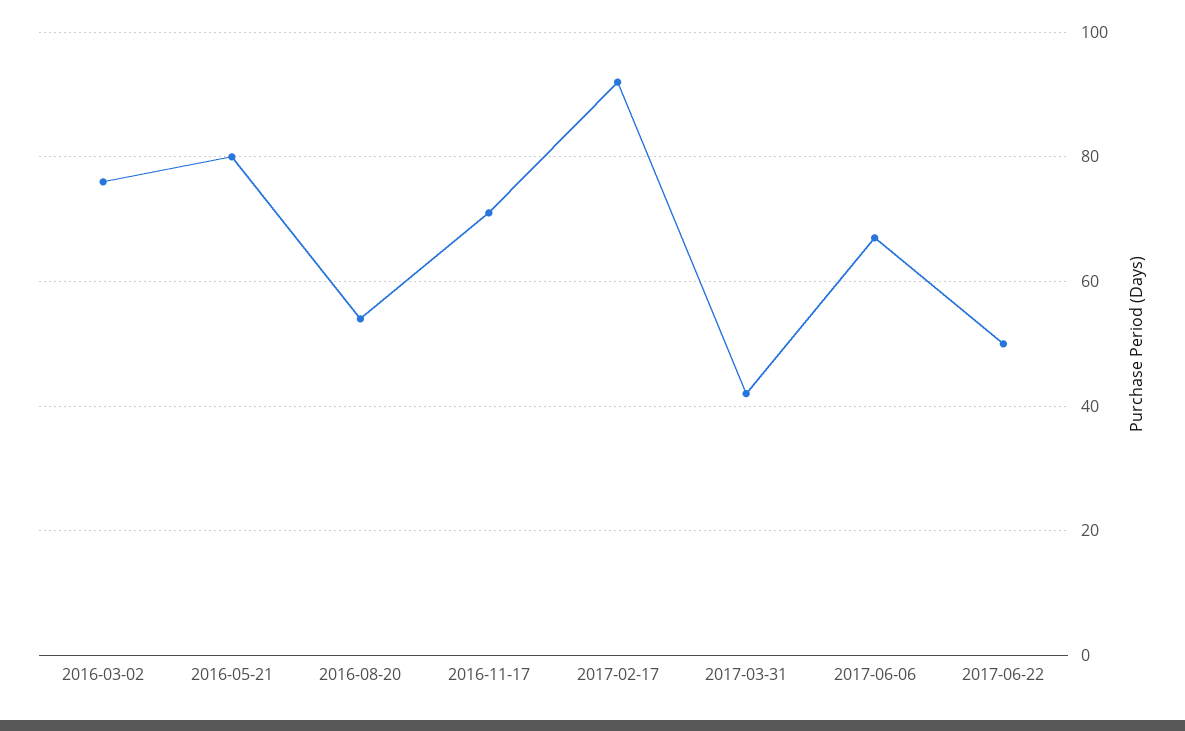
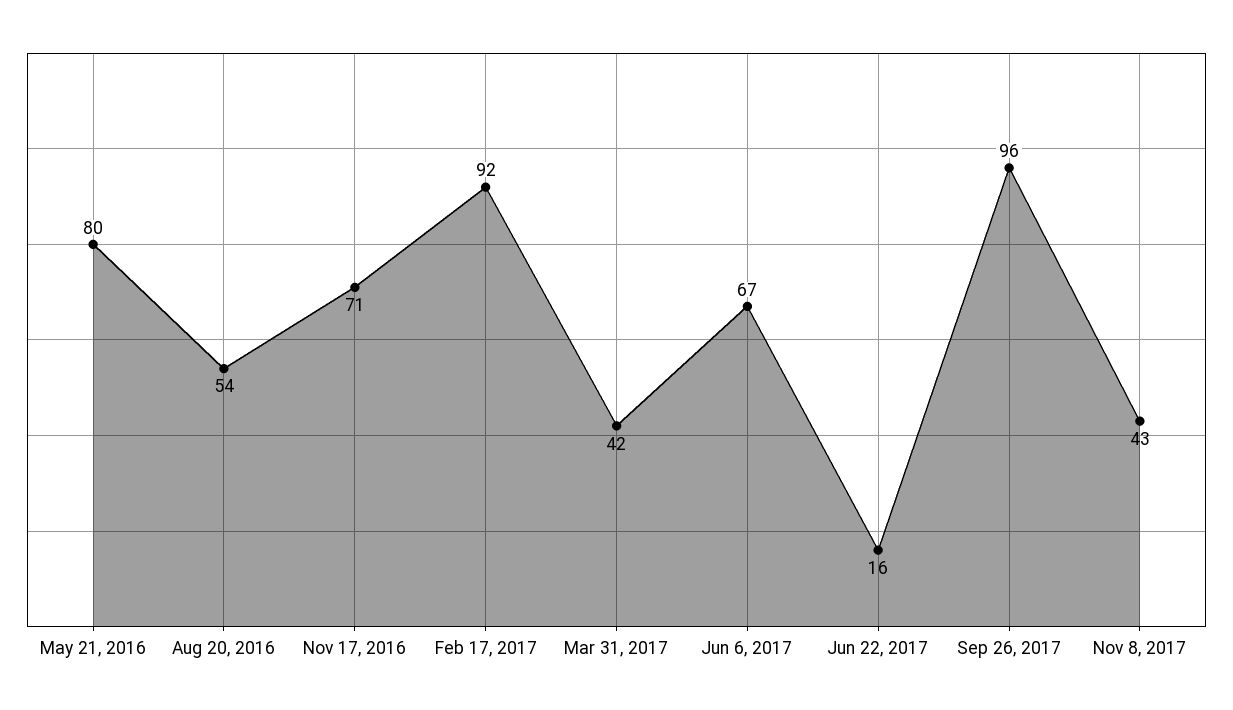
2016-03-02: 75 -> none
2017-06-22: 50 -> 16
Sep 26, 2017: none -> 96
Nov 8, 2017: none -> 43

